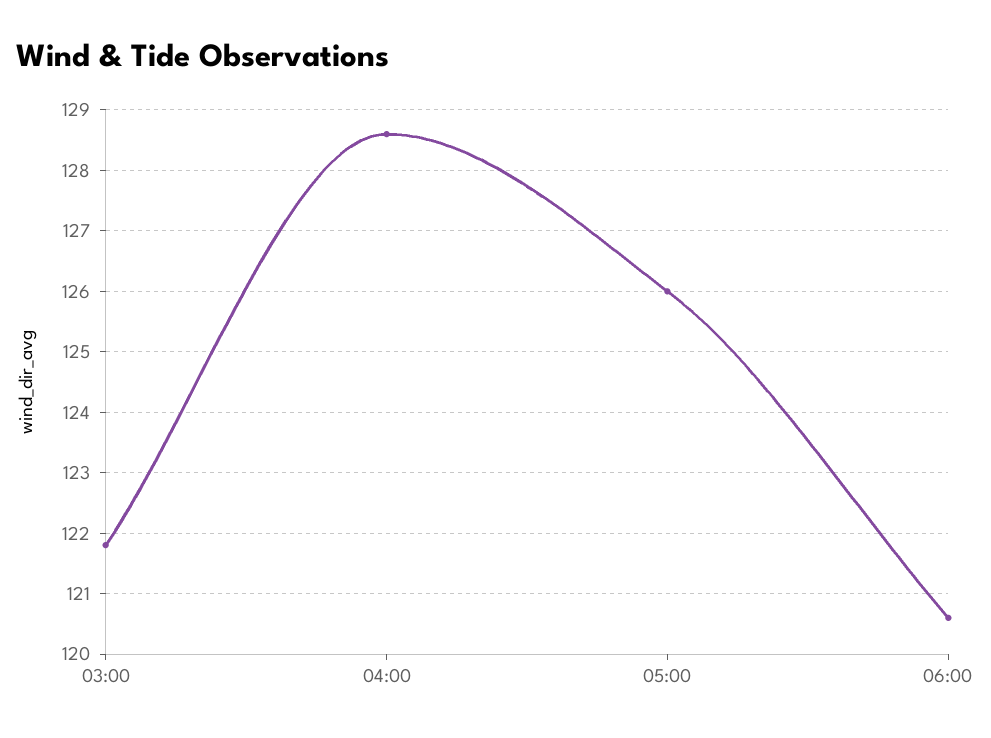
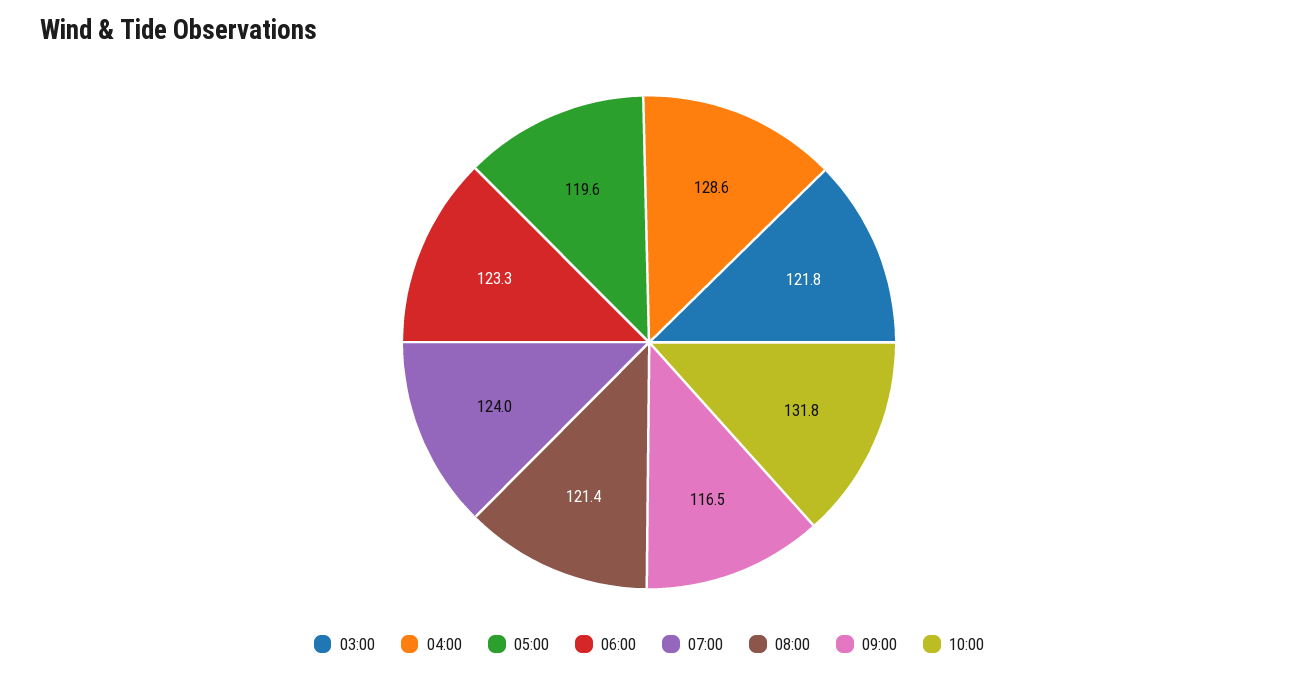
05:00: 126 -> 119.6
06:00: 120.6 -> 123.3
07:00: none -> 124
08:00: none -> 121.4
09:00: none -> 116.5
10:00: none -> 131.8

